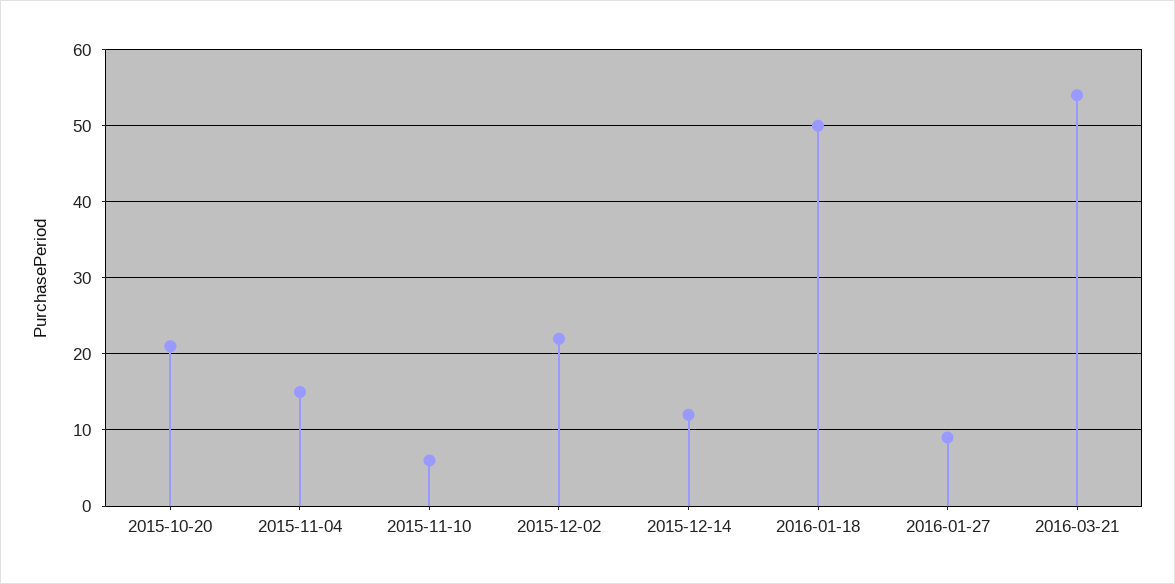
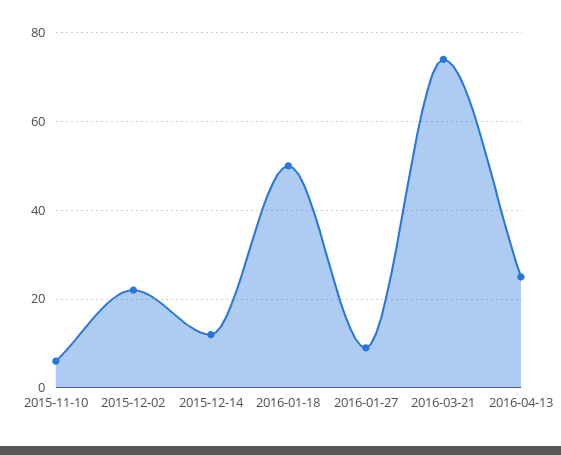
2015-10-20: 21 -> none
2015-11-04: 15 -> none
2016-03-21: 54 -> 75
2016-04-13: none -> 25

